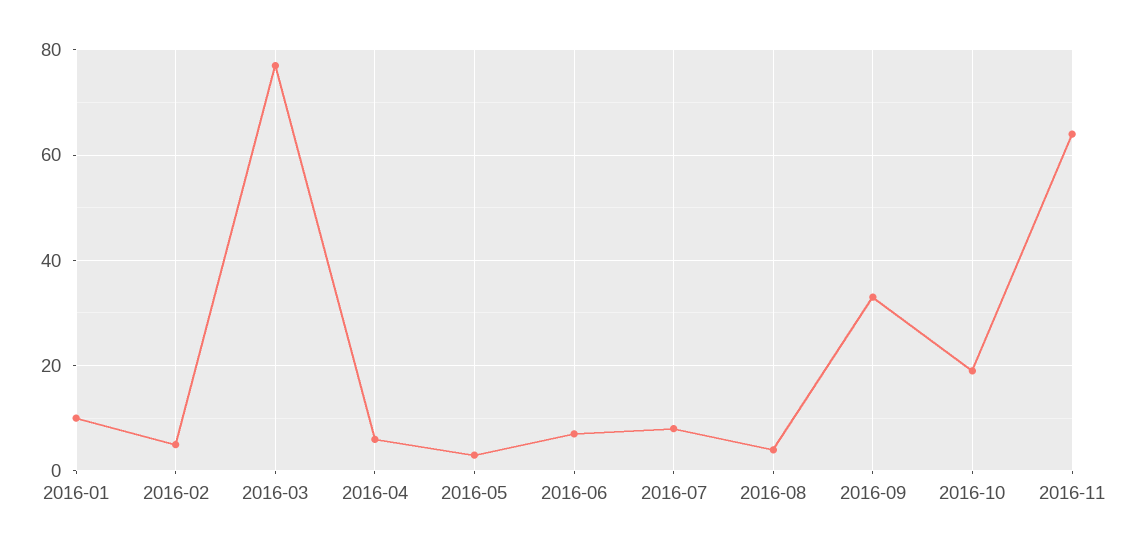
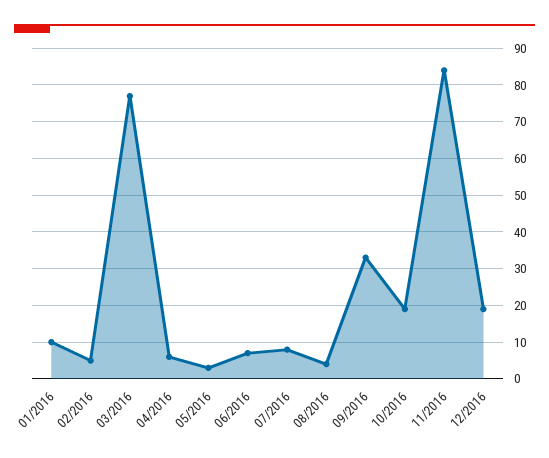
2016-11: 65 -> 85
12/2016: none -> 20

